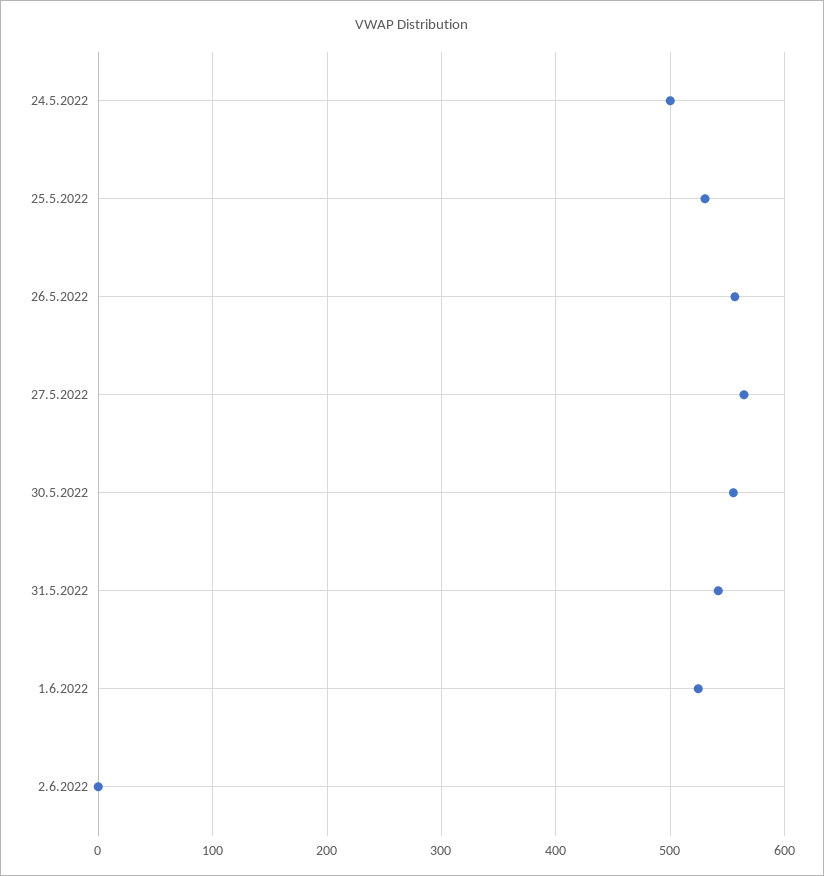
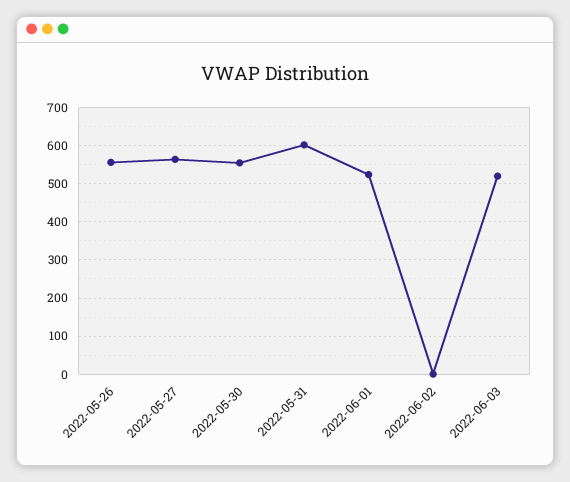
24.5.2022: 500 -> none
25.5.2022: 530 -> none
31.5.2022: 540 -> 600
2022-06-03: none -> 520

